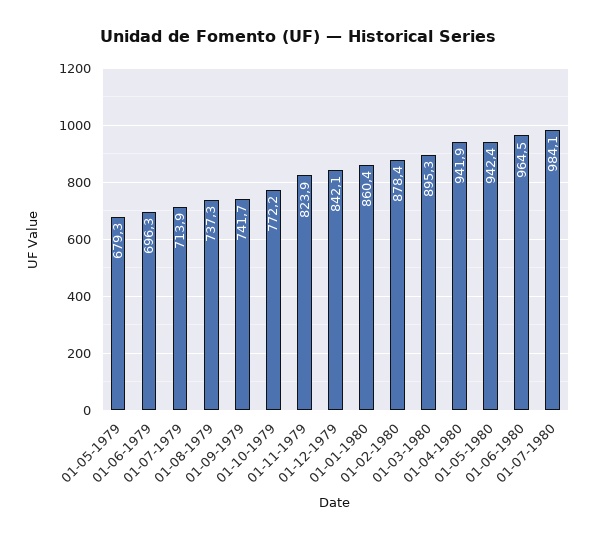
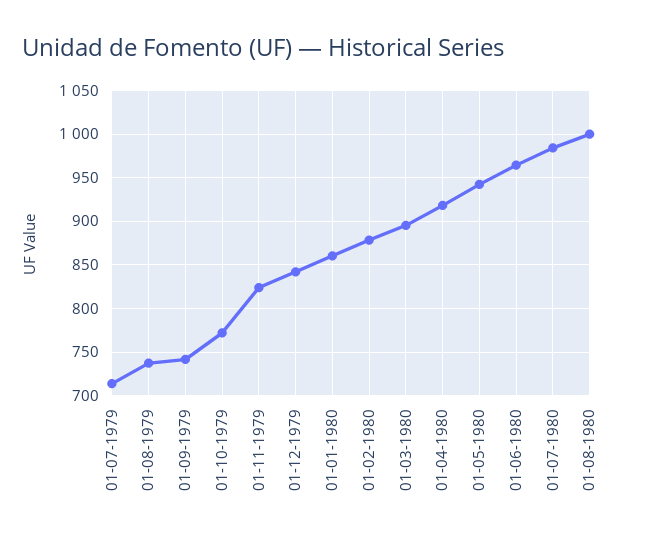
01-05-1979: 679.3 -> none
01-06-1979: 696.3 -> none
01-04-1980: 941.9 -> 920
01-08-1980: none -> 1000

